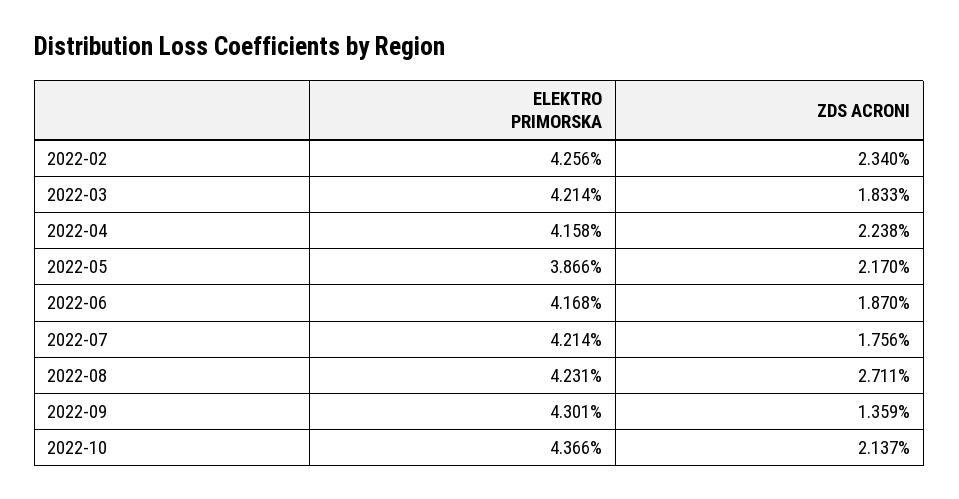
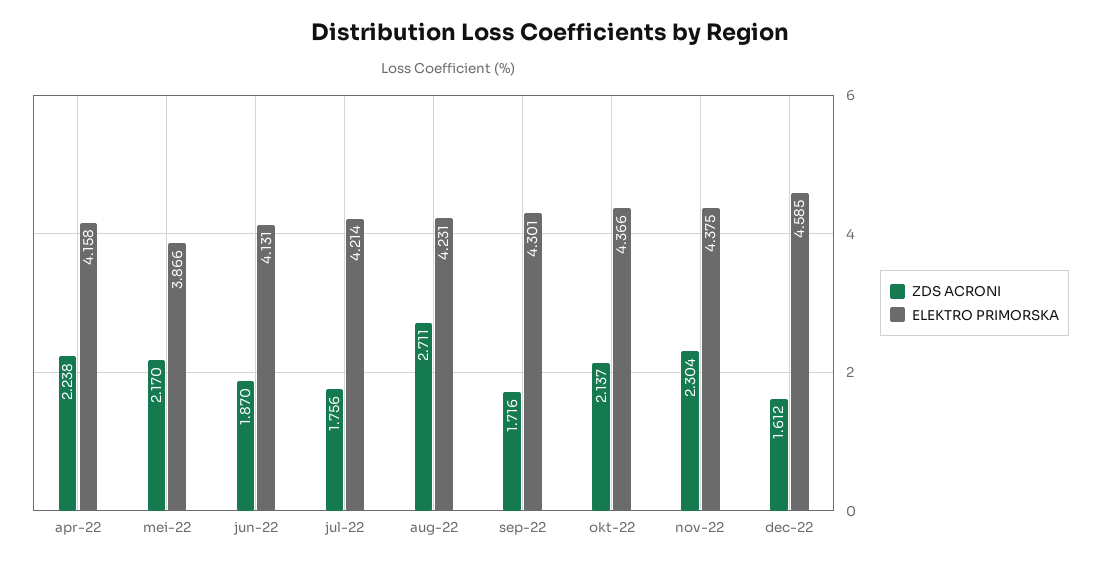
ELEKTRO PRIMORSKA, 2022-02: 4.256 -> none
ZDS ACRONI, 2022-02: 2.34 -> none
ELEKTRO PRIMORSKA, 2022-03: 4.214 -> none
ZDS ACRONI, 2022-03: 1.833 -> none
ELEKTRO PRIMORSKA, 2022-06: 4.168 -> 4.131
ZDS ACRONI, 2022-09: 1.359 -> 1.716
ZDS ACRONI, nov-22: none -> 2.304
ELEKTRO PRIMORSKA, nov-22: none -> 4.375
ZDS ACRONI, dec-22: none -> 1.612
ELEKTRO PRIMORSKA, dec-22: none -> 4.585

